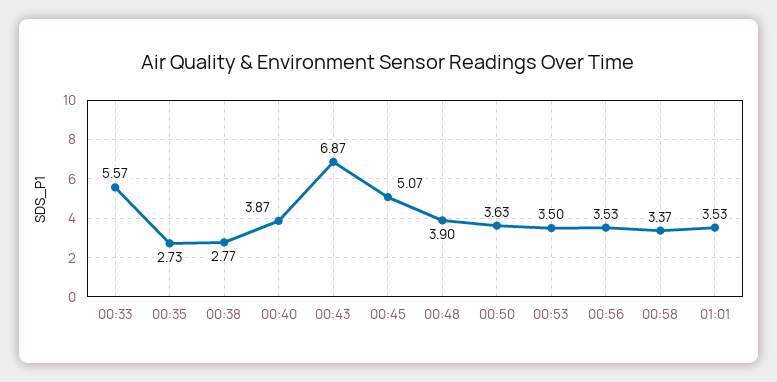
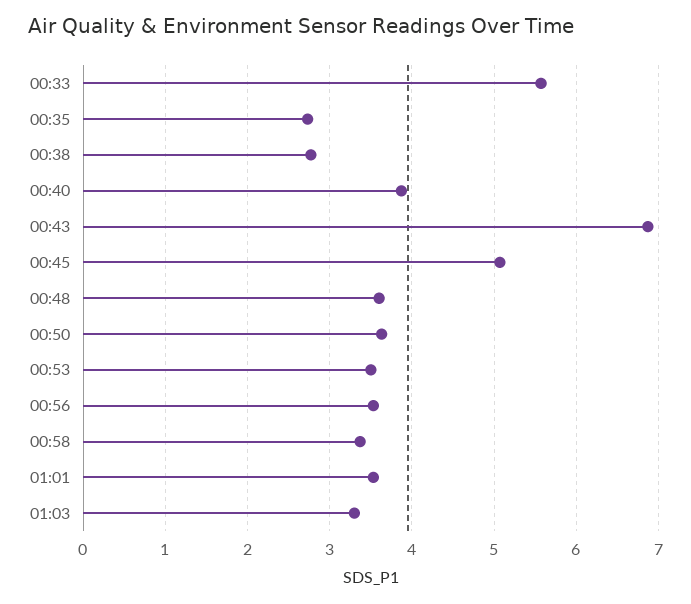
00:48: 3.9 -> 3.6
01:03: none -> 3.3

